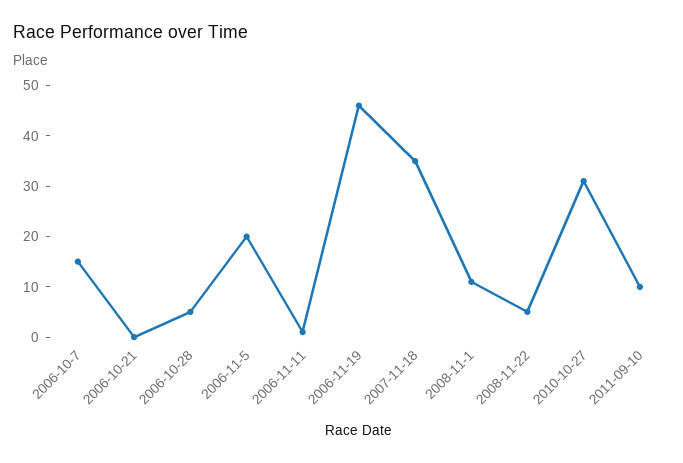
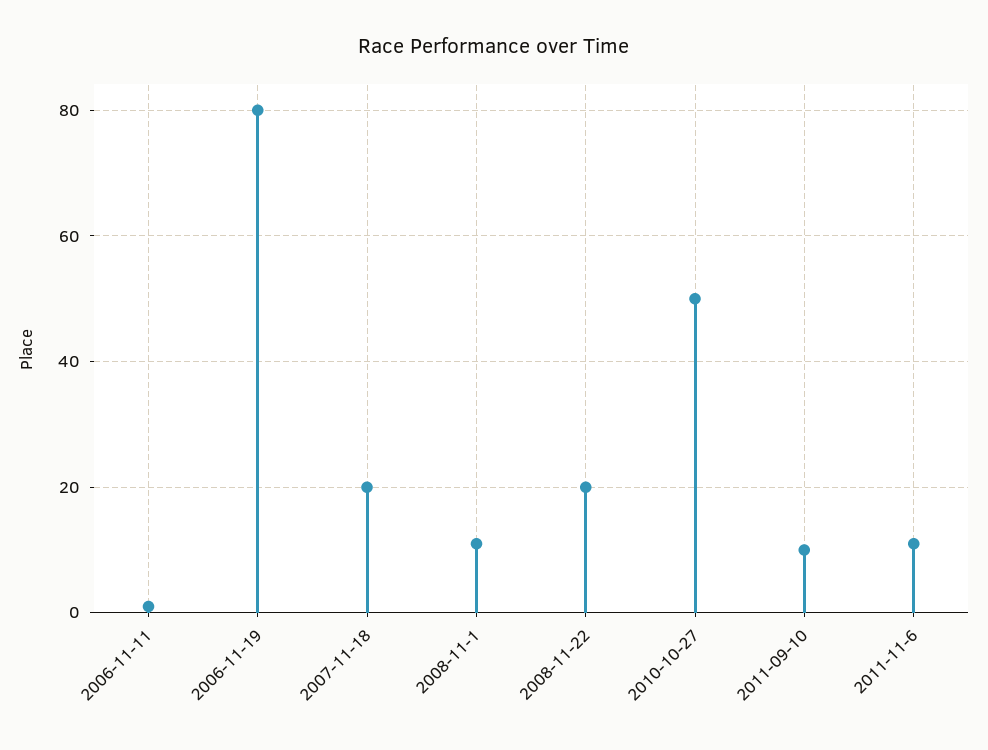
2006-10-7: 15 -> none
2006-10-21: 0 -> none
2006-10-28: 5 -> none
2006-11-5: 20 -> none
2006-11-19: 45 -> 80
2007-11-18: 35 -> 20
2008-11-22: 5 -> 20
2010-10-27: 30 -> 50
2011-11-6: none -> 10

